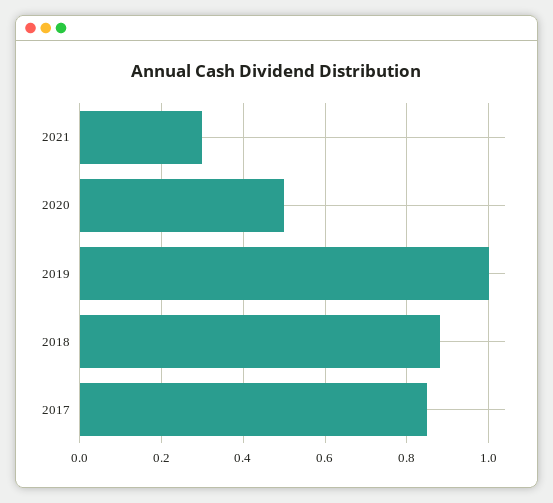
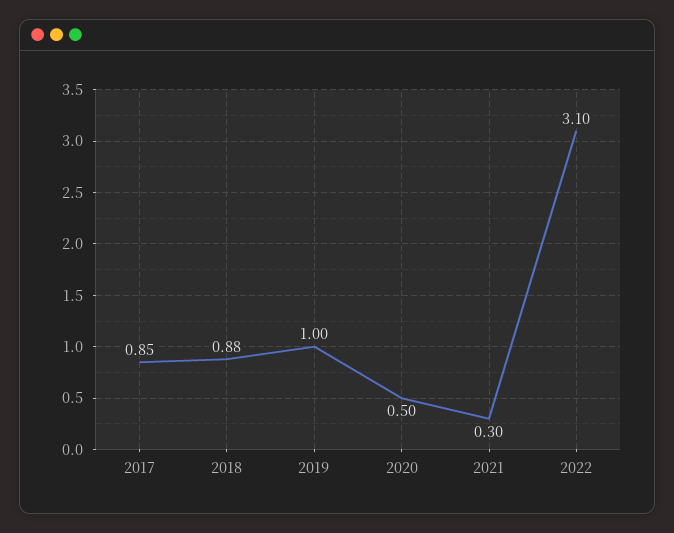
2022: none -> 3.1

